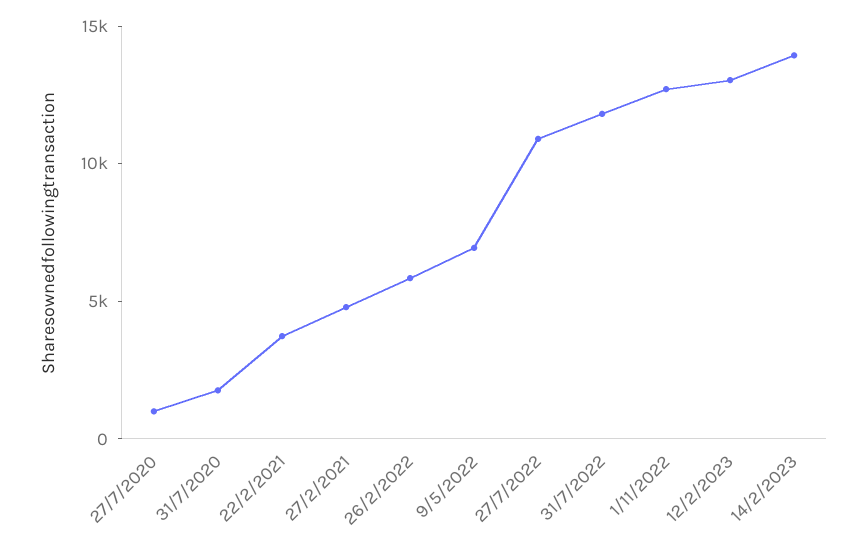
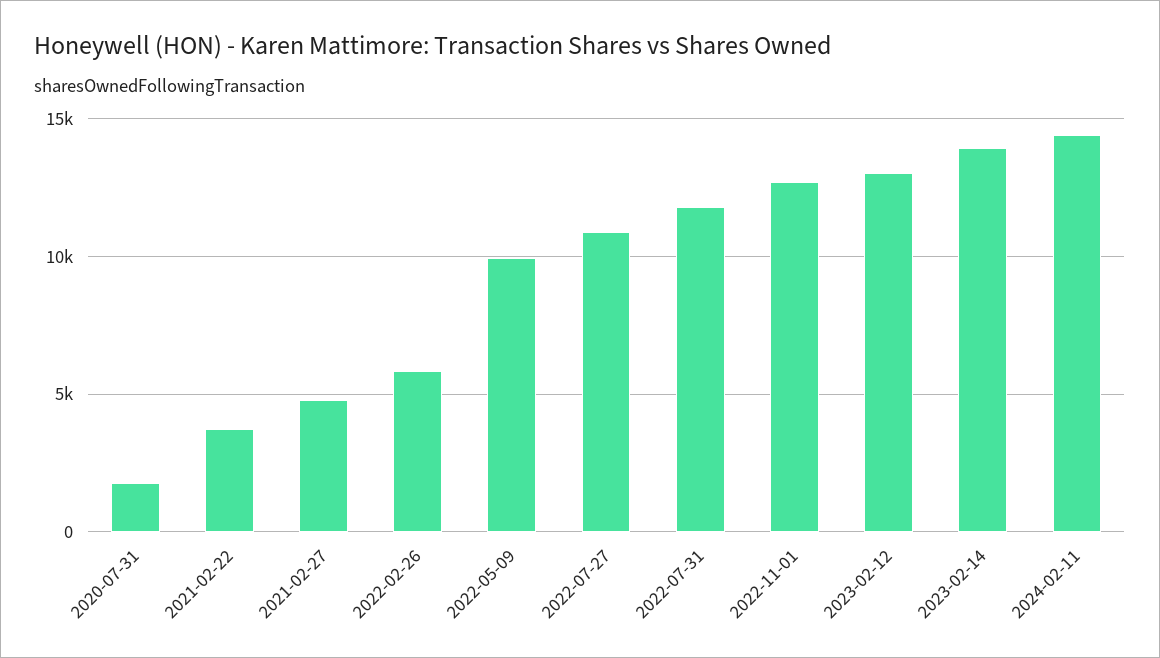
27/7/2020: 1000 -> none
9/5/2022: 7000 -> 10000
2024-02-11: none -> 14500

